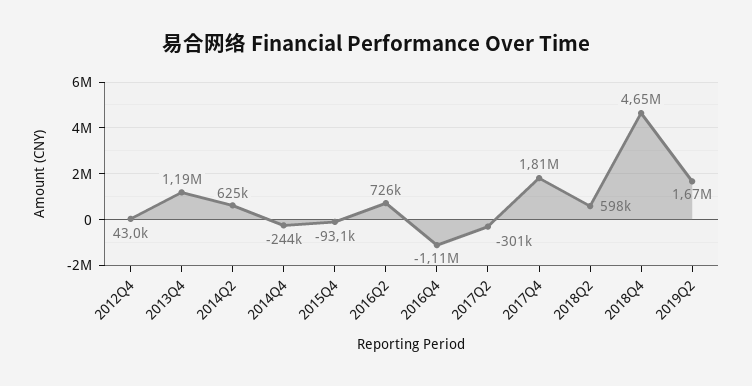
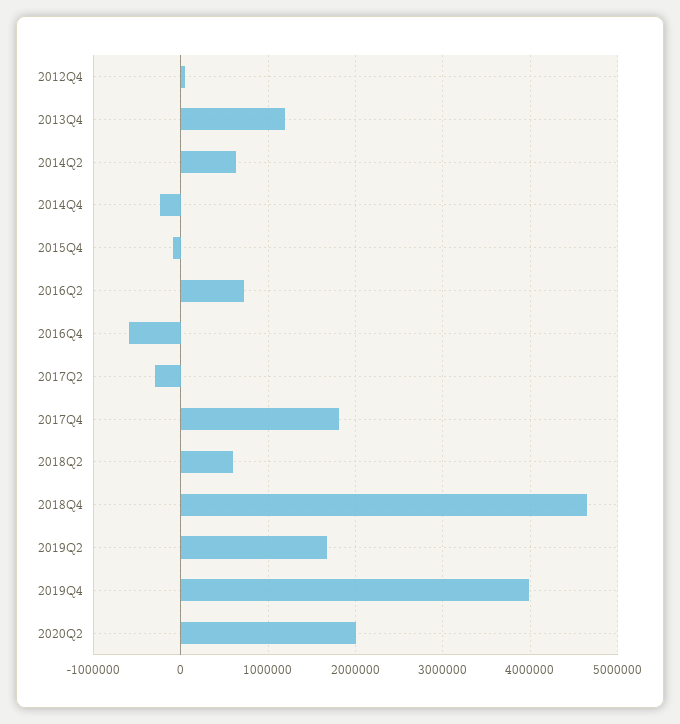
2016Q4: -1110000 -> -600000
2019Q4: none -> 4000000
2020Q2: none -> 2000000

